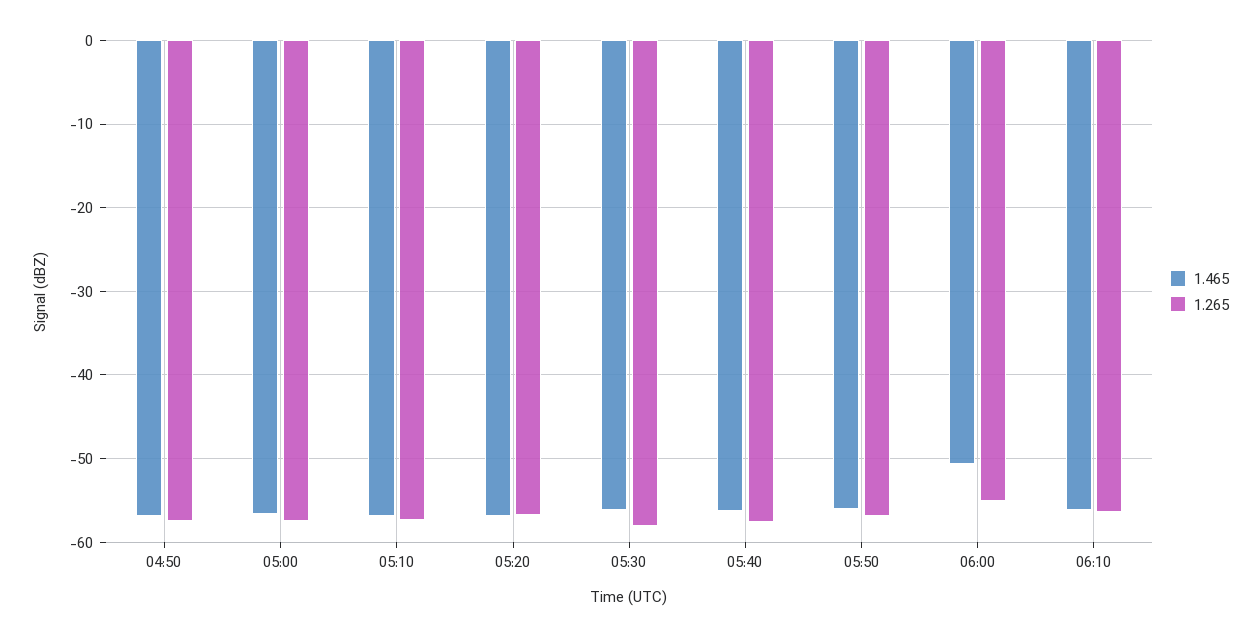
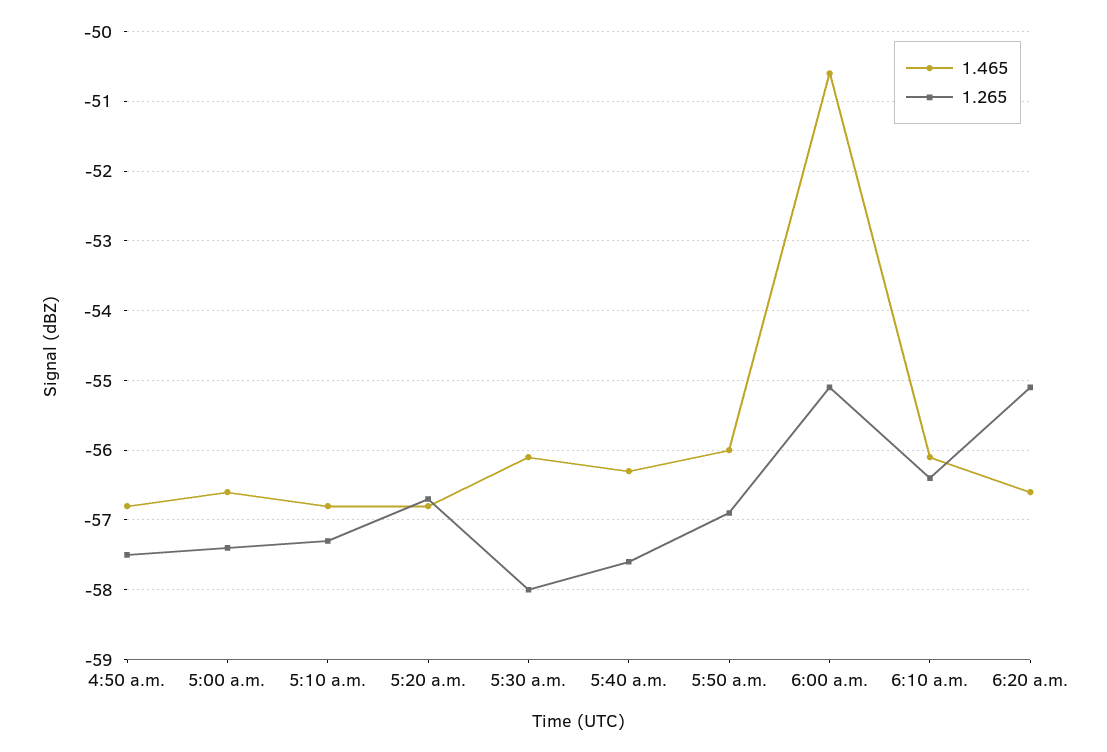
1.465, 6:20 a.m.: none -> -56.6
1.265, 6:20 a.m.: none -> -55.1

